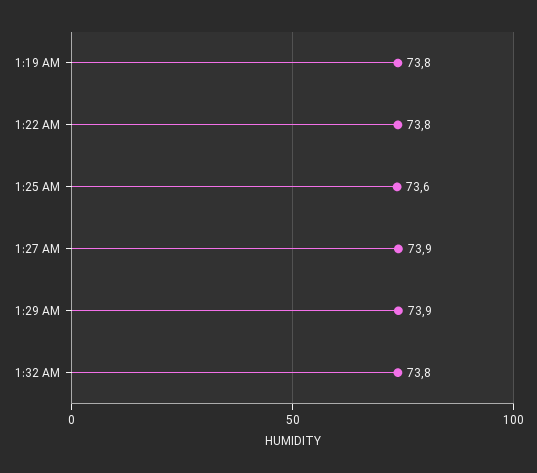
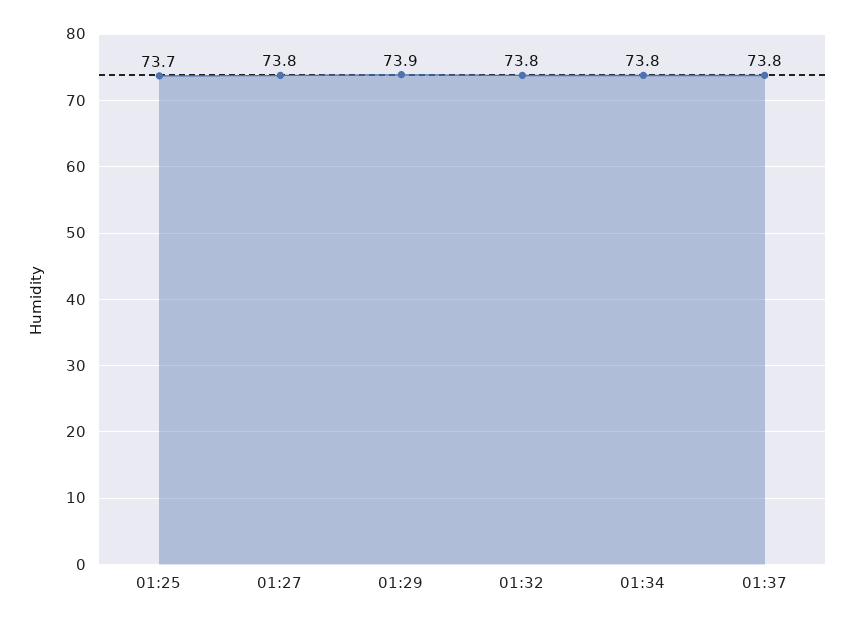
1:19 AM: 73.8 -> none
1:22 AM: 73.8 -> none
1:25 AM: 73.6 -> 73.7
1:27 AM: 73.9 -> 73.8
01:34: none -> 73.8
01:37: none -> 73.8

